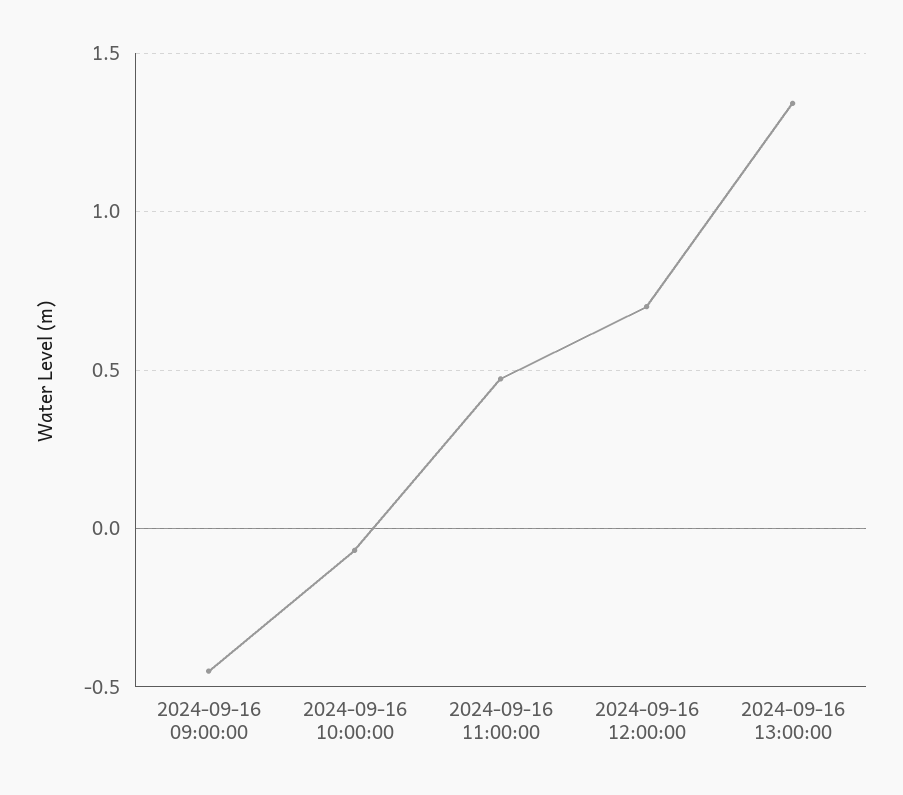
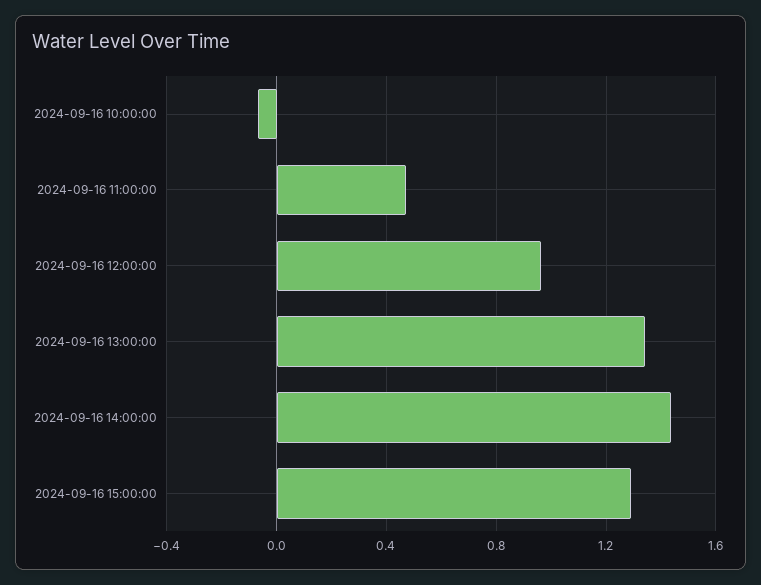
2024-09-16 09:00:00: -0.45 -> none
2024-09-16 12:00:00: 0.7 -> 0.95
2024-09-16 14:00:00: none -> 1.45
2024-09-16 15:00:00: none -> 1.3

